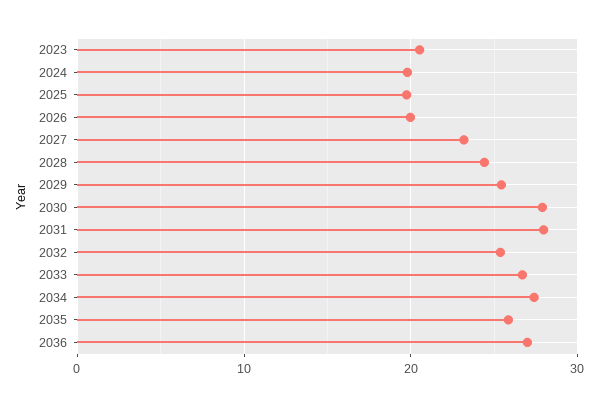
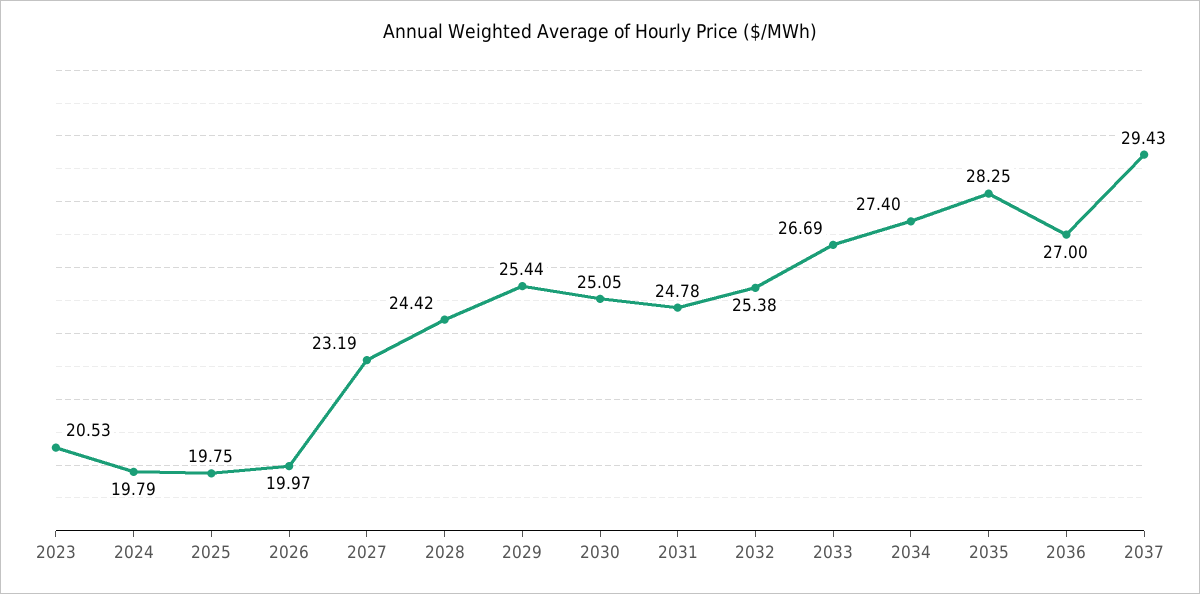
2030: 28 -> 25.05
2031: 28 -> 24.78
2035: 26 -> 28.25
2037: none -> 29.43

